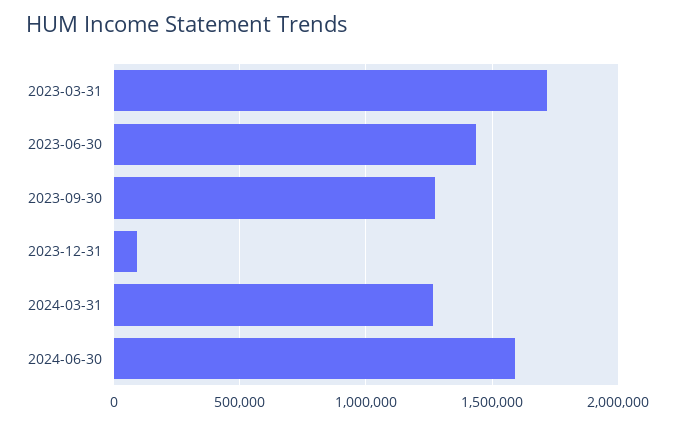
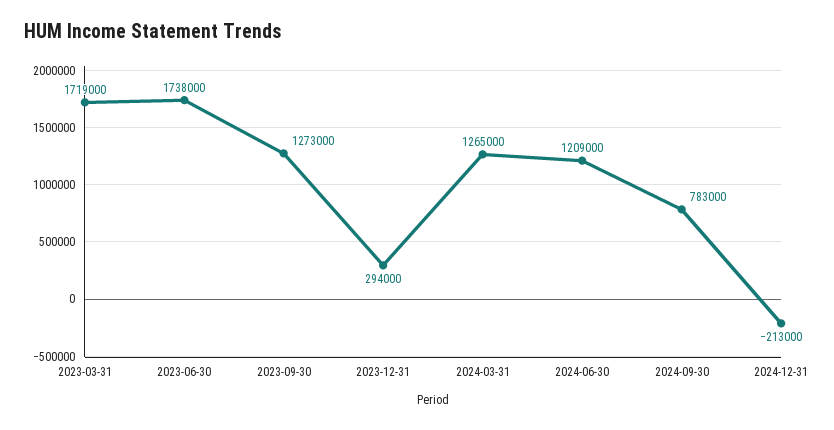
2023-06-30: 1450000 -> 1738000
2023-12-31: 100000 -> 294000
2024-06-30: 1600000 -> 1209000
2024-09-30: none -> 783000
2024-12-31: none -> -213000

